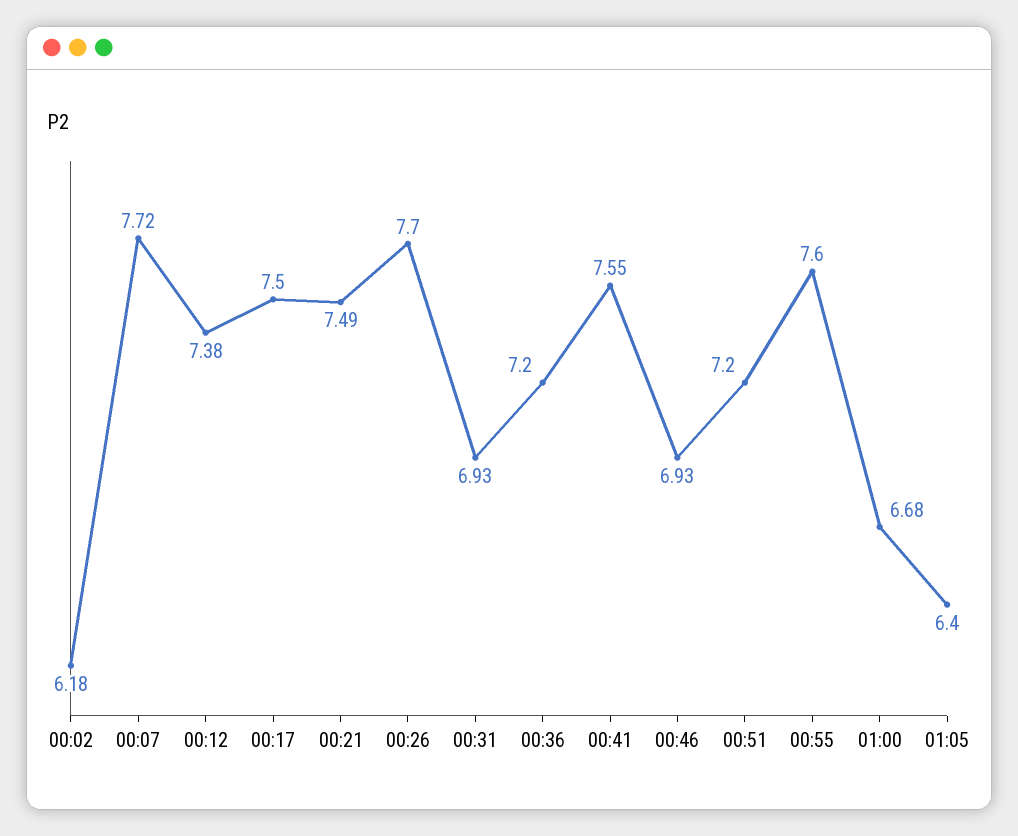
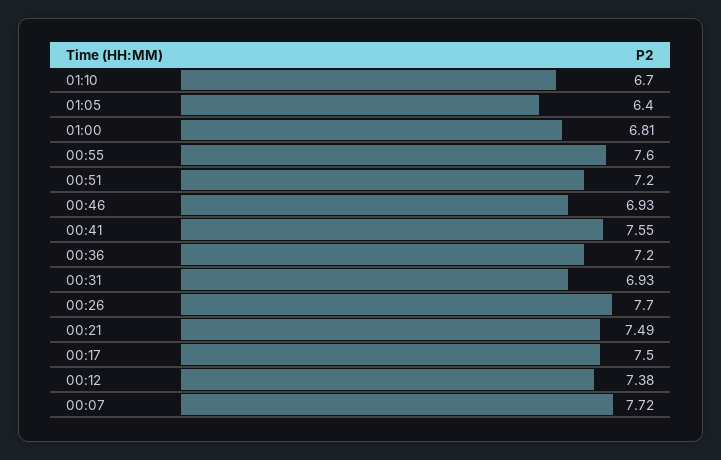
00:02: 6.18 -> none
01:00: 6.68 -> 6.81
01:10: none -> 6.7

